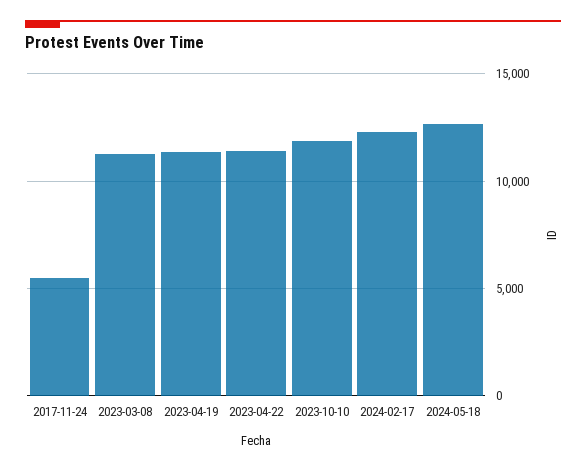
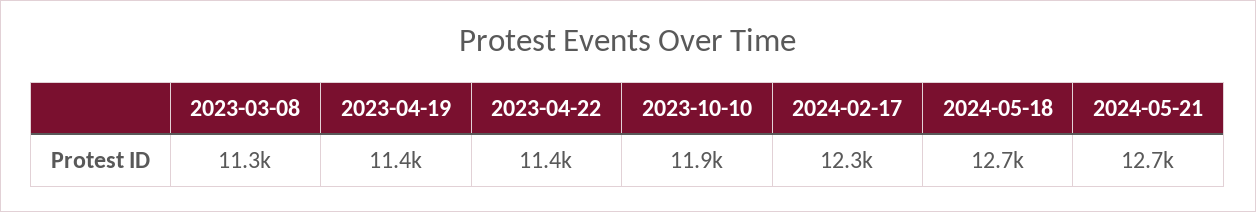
2017-11-24: 5500 -> none
2024-05-21: none -> 12700

